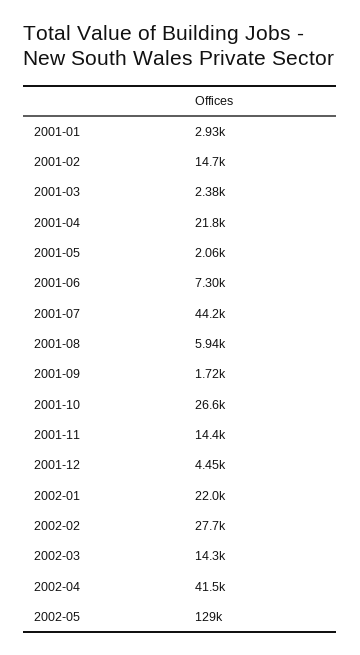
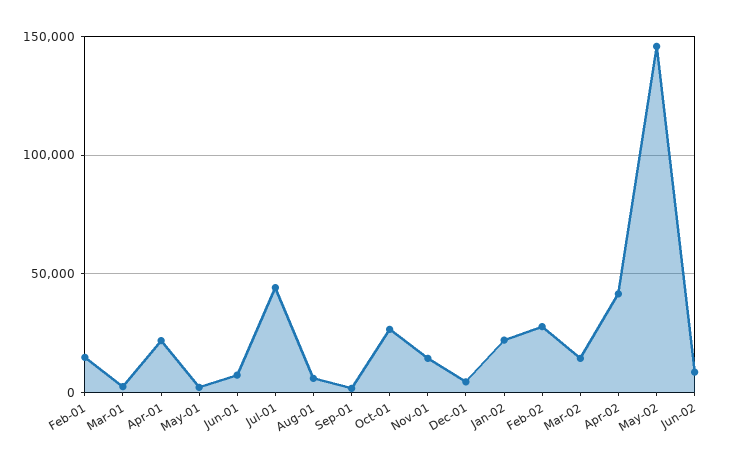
2001-01: 2930 -> none
2002-05: 129000 -> 145000
Jun-02: none -> 10000

